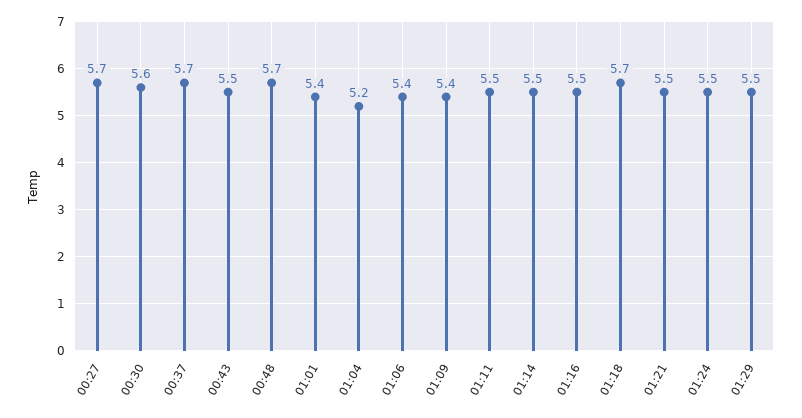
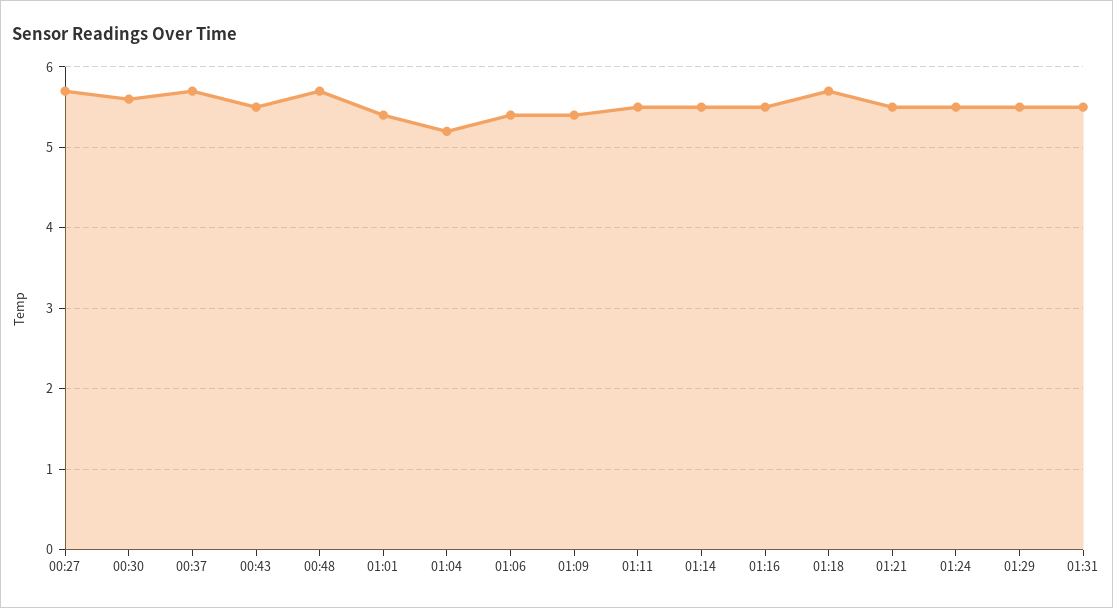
01:31: none -> 5.5

